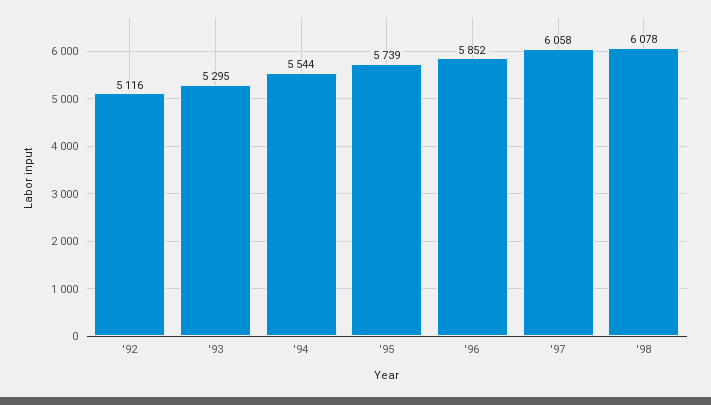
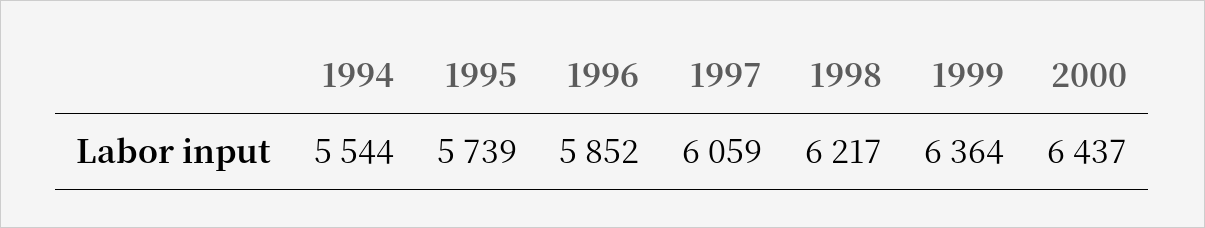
'92: 5116 -> none
'93: 5295 -> none
'97: 6058 -> 6059
'98: 6078 -> 6217
1999: none -> 6364
2000: none -> 6437

